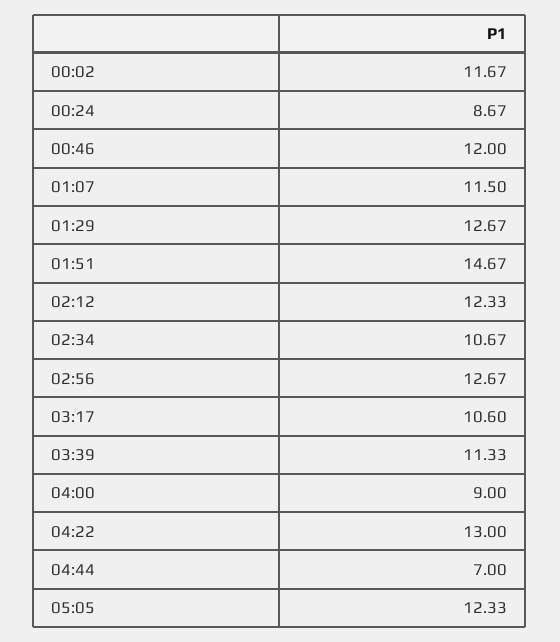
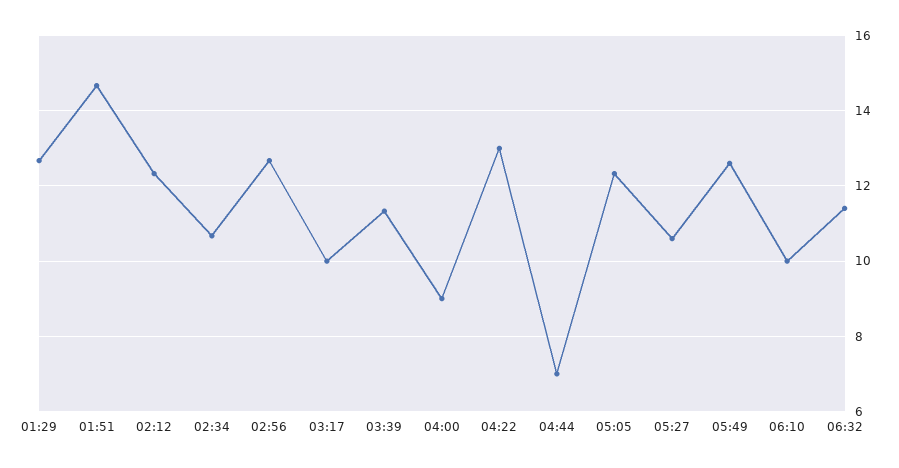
00:02: 11.67 -> none
00:24: 8.67 -> none
00:46: 12 -> none
01:07: 11.5 -> none
03:17: 10.6 -> 10
05:27: none -> 10.6
05:49: none -> 12.6
06:10: none -> 10
06:32: none -> 11.4

